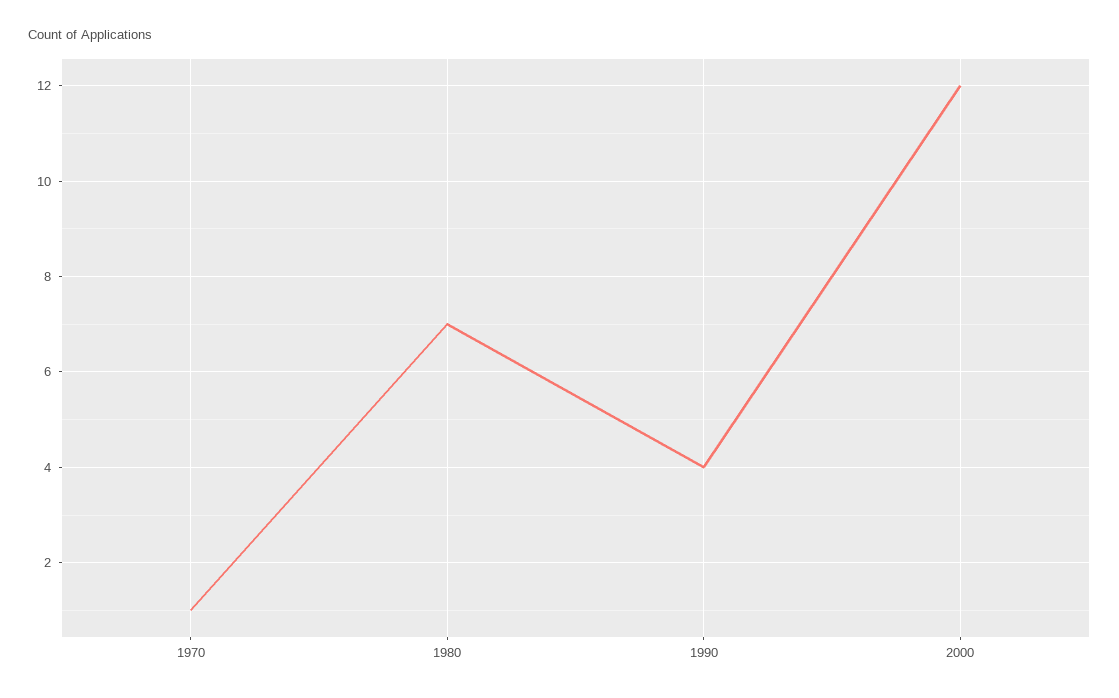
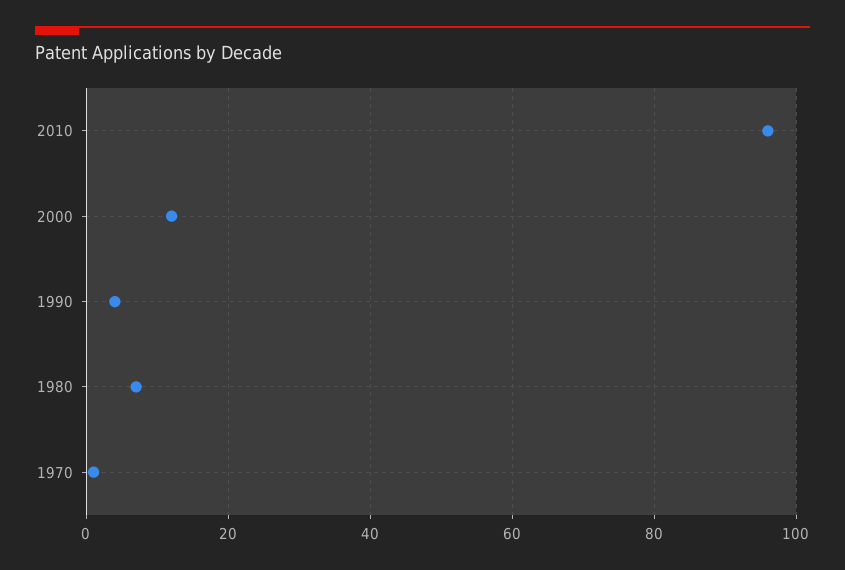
2010: none -> 95

